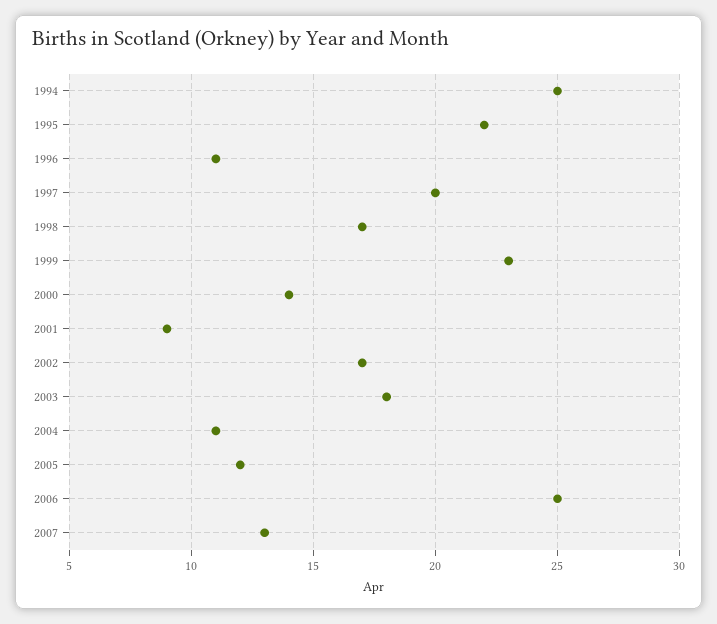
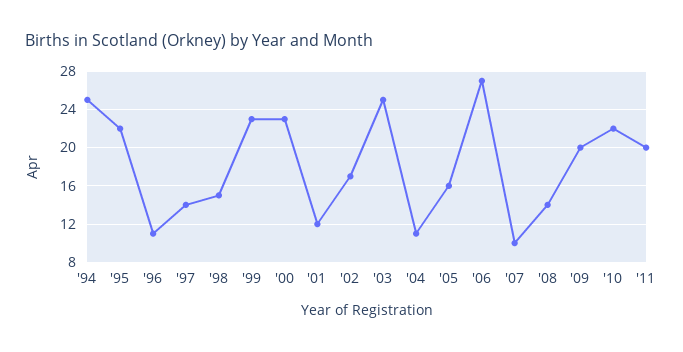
1997: 20 -> 14
1998: 17 -> 15
2000: 14 -> 23
2001: 9 -> 12
2003: 18 -> 25
2005: 12 -> 16
2006: 25 -> 27
2007: 13 -> 10
'08: none -> 14
'09: none -> 20
'10: none -> 22
'11: none -> 20

